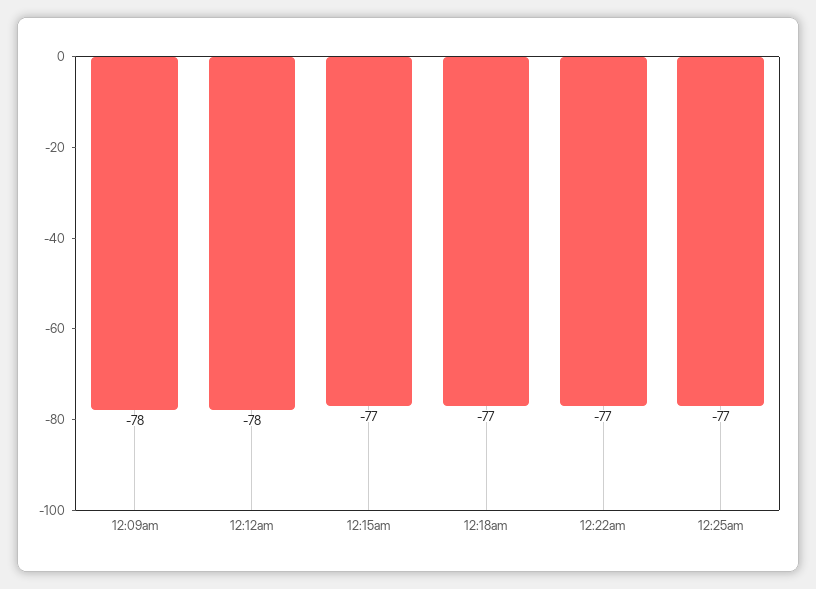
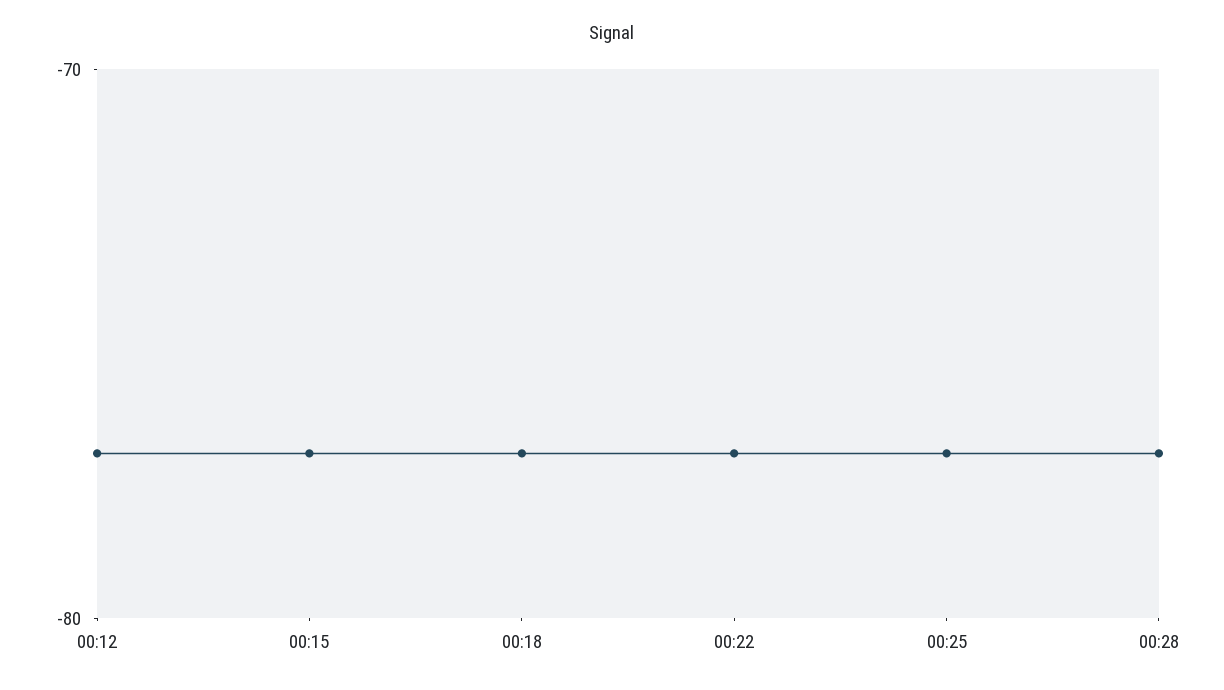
12:09am: -78 -> none
12:12am: -78 -> -77
00:28: none -> -77

